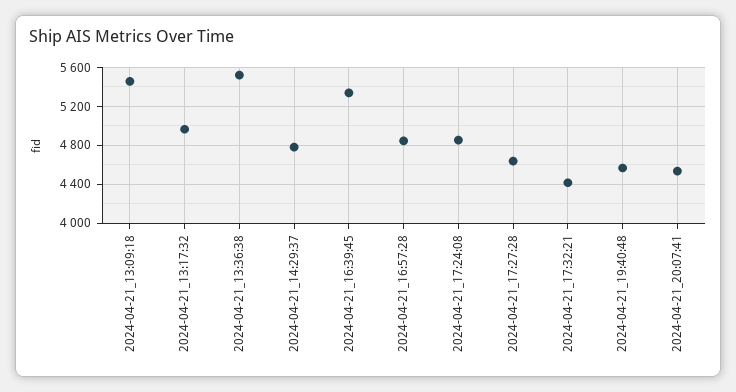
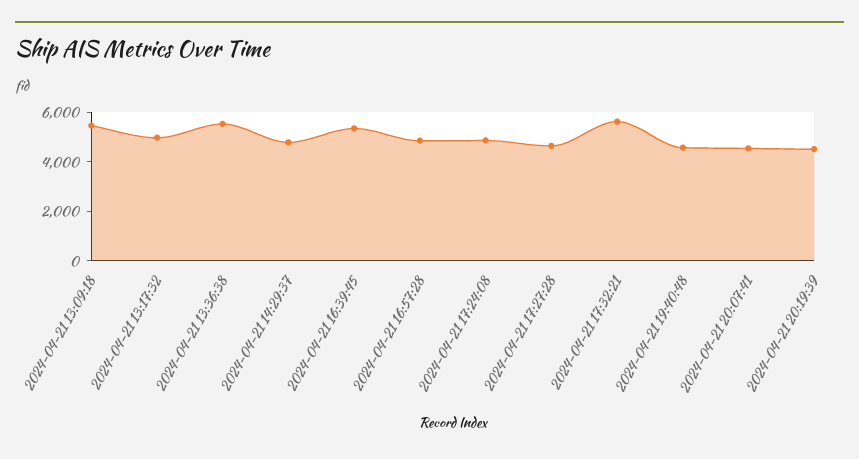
2024-04-21_17:32:21: 4400 -> 5500
2024-04-21 20:19:39: none -> 4500

